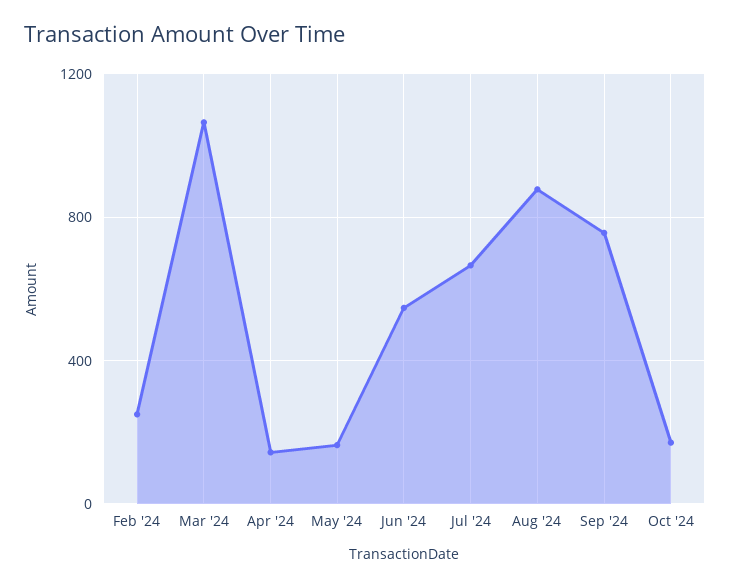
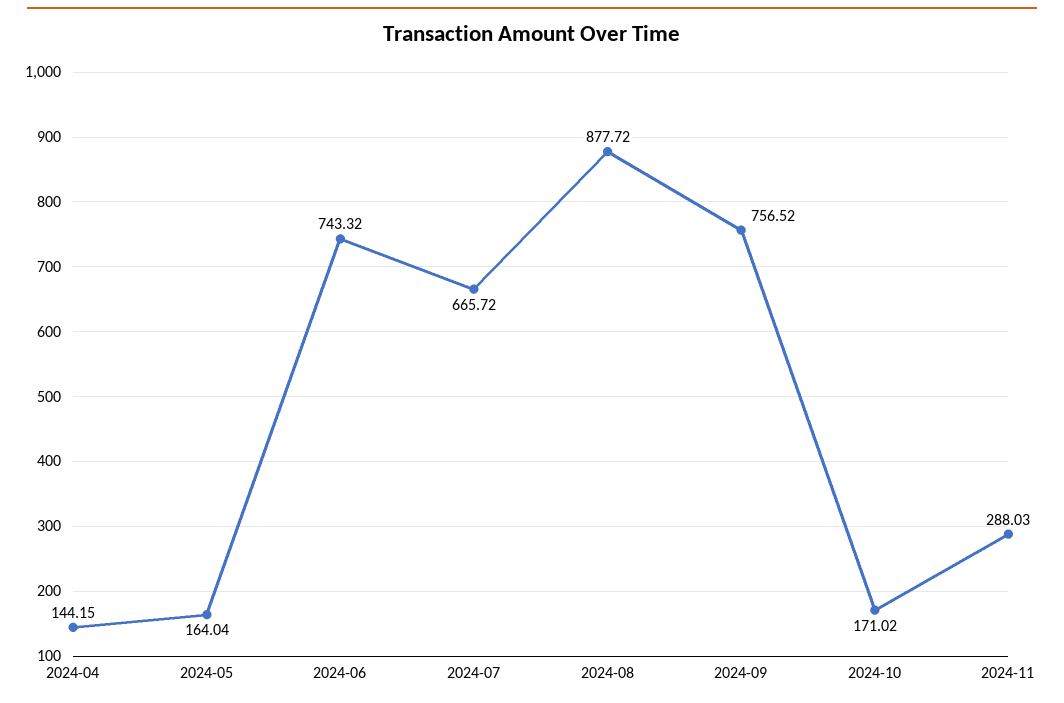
Feb '24: 250 -> none
Mar '24: 1050 -> none
Jun '24: 550 -> 743.32
2024-11: none -> 288.03

